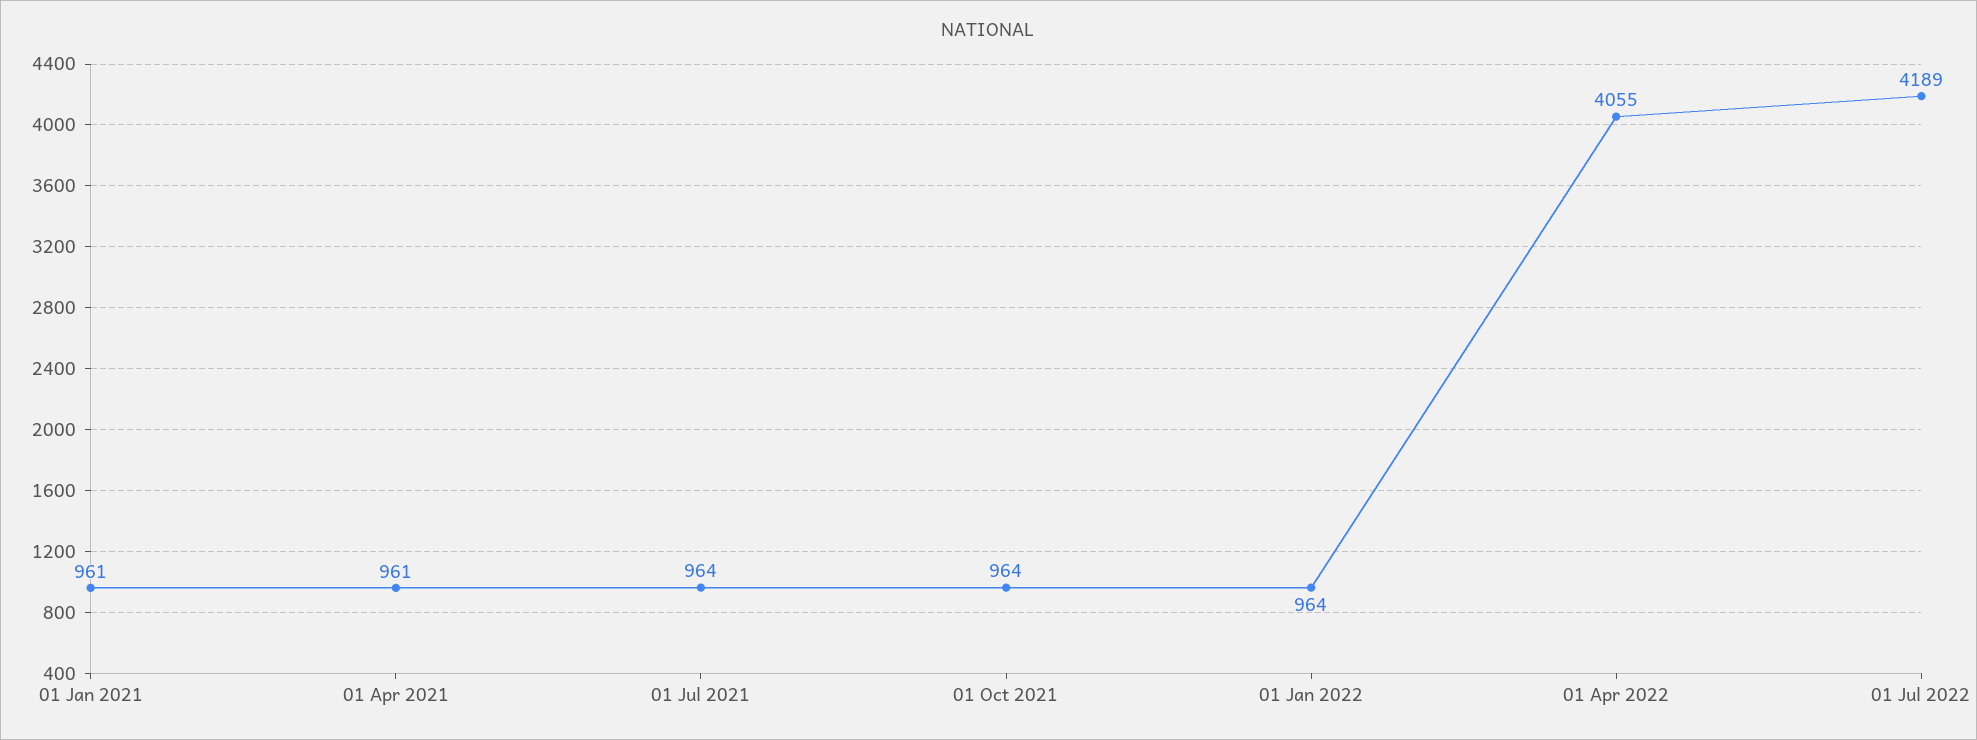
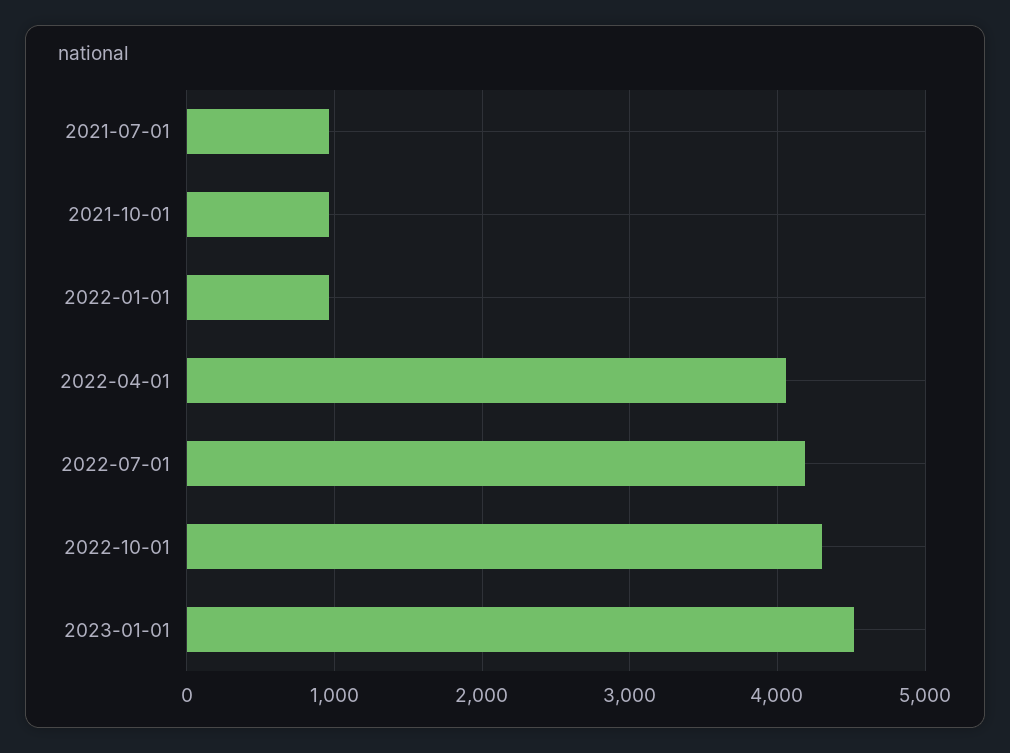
01 Jan 2021: 961 -> none
01 Apr 2021: 961 -> none
2022-10-01: none -> 4300
2023-01-01: none -> 4500

